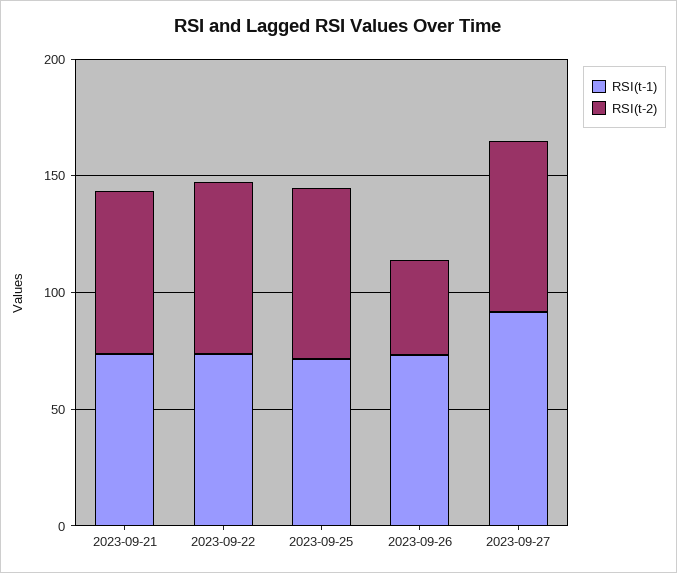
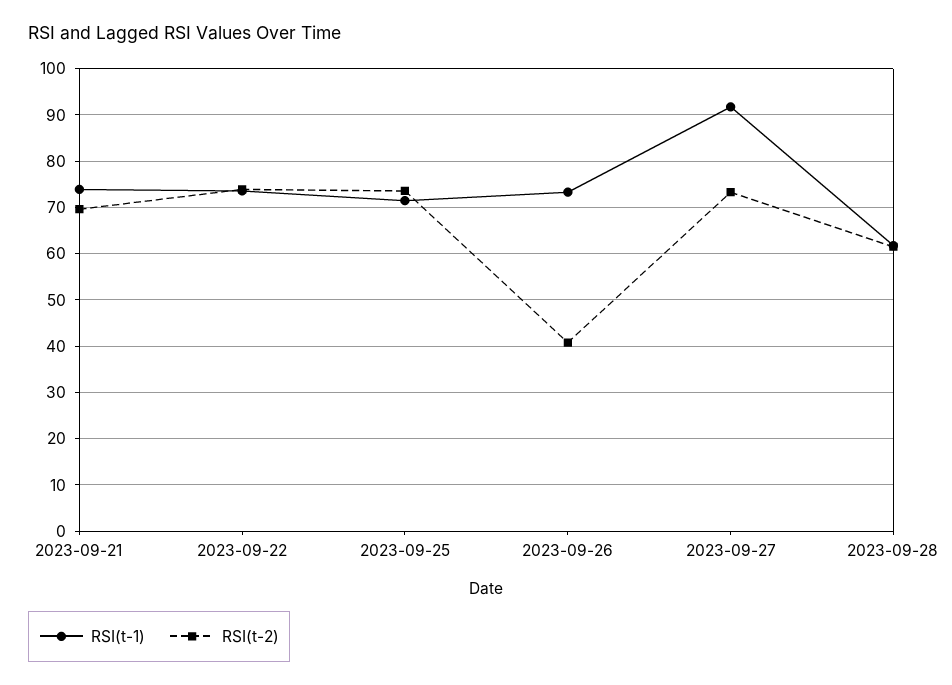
RSI(t-1), 2023-09-28: none -> 62
RSI(t-2), 2023-09-28: none -> 62

